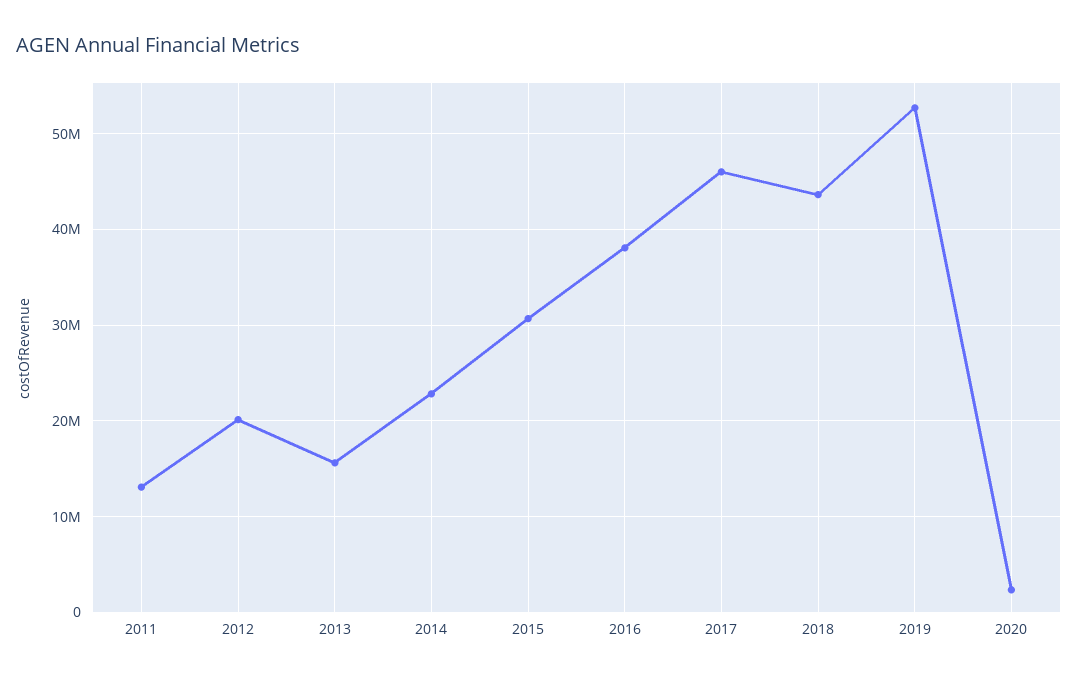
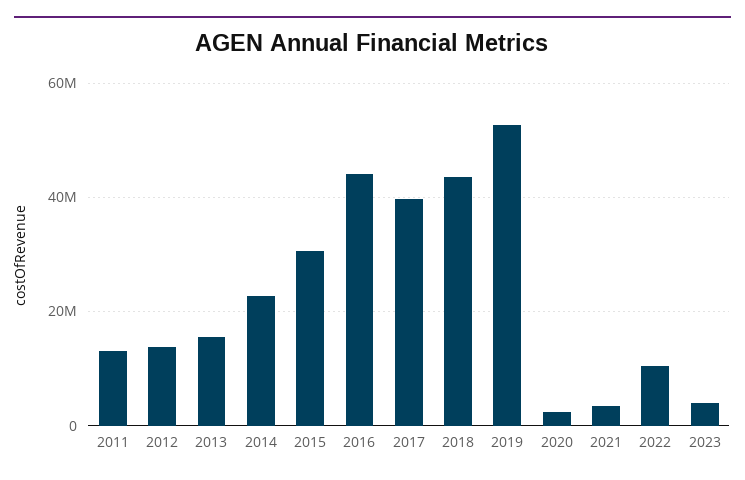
2012: 20000000 -> 14000000
2016: 38000000 -> 44000000
2017: 46000000 -> 40000000
2021: none -> 4000000
2022: none -> 10000000
2023: none -> 4000000

